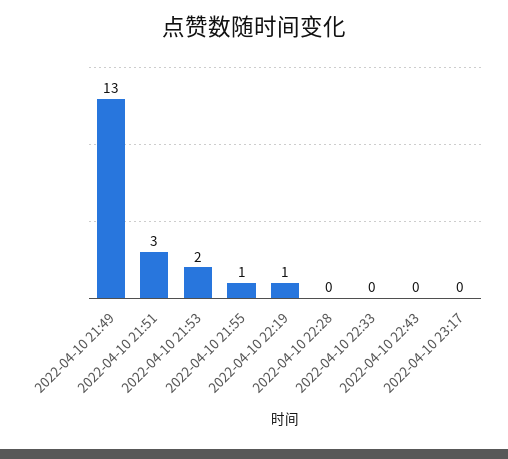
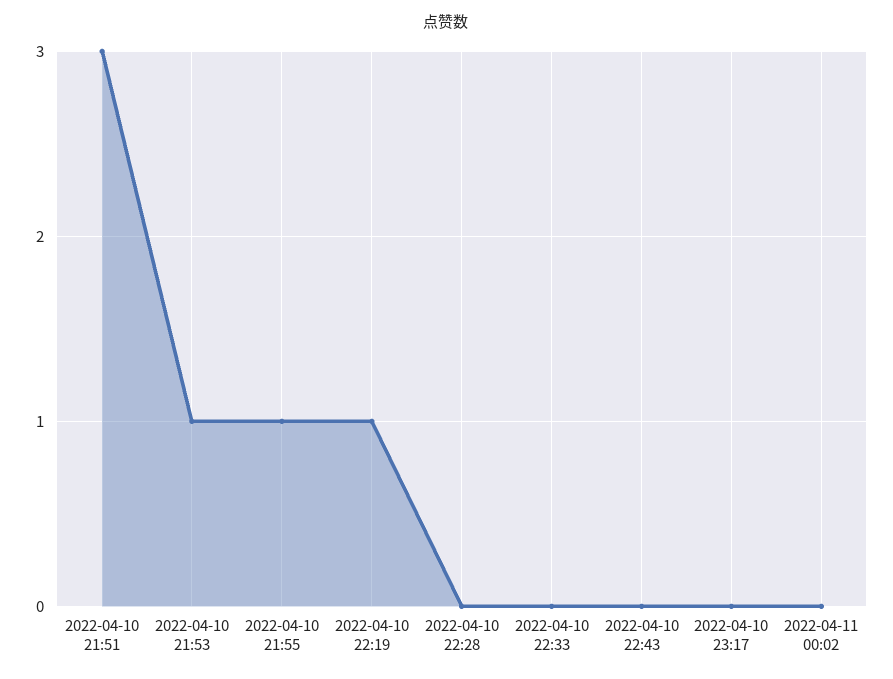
2022-04-10 21:49: 13 -> none
2022-04-10 21:53: 2 -> 1
2022-04-11 00:02: none -> 0

